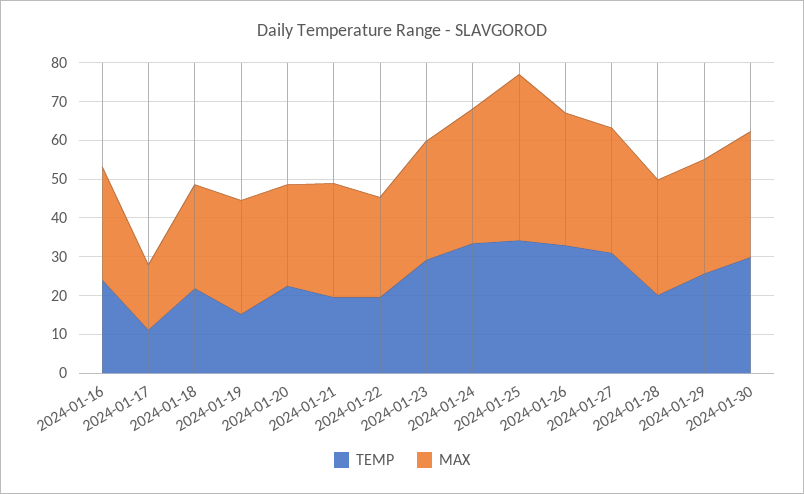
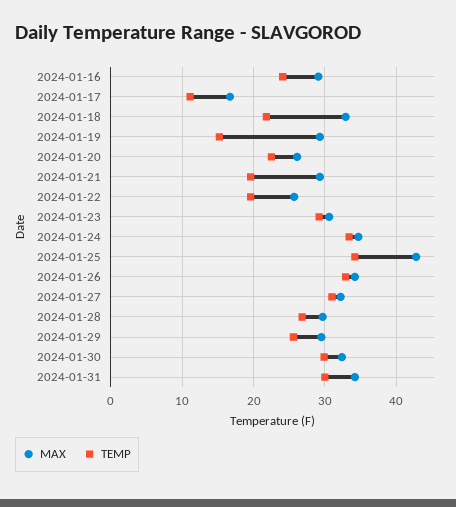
MAX, 2024-01-18: 27.5 -> 33
TEMP, 2024-01-28: 20 -> 27
MAX, 2024-01-31: none -> 34
TEMP, 2024-01-31: none -> 30

